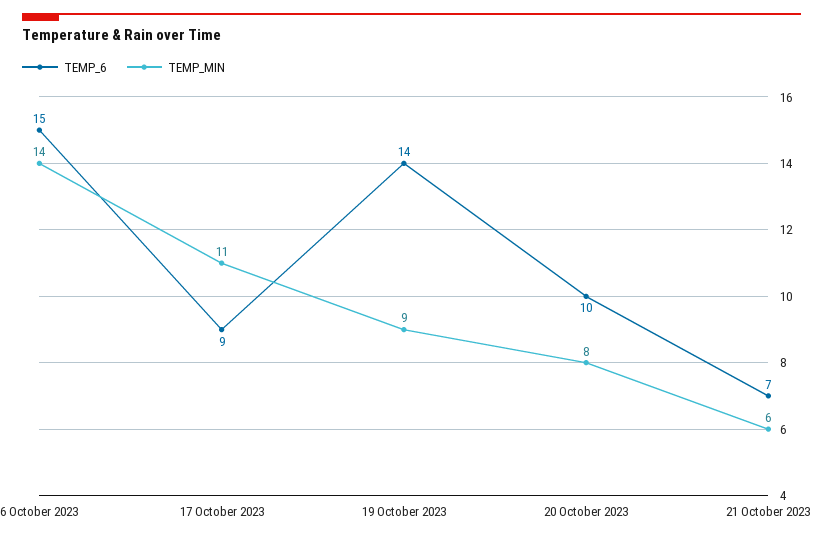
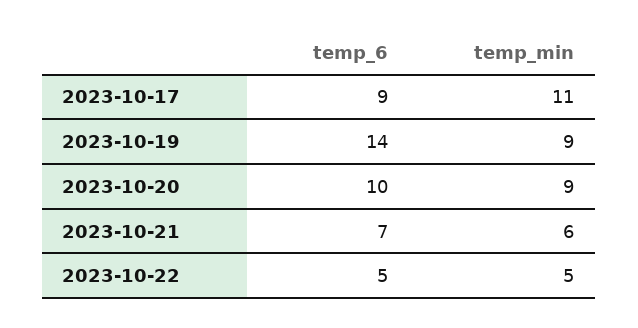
TEMP_6, 6 October 2023: 15 -> none
TEMP_MIN, 6 October 2023: 14 -> none
TEMP_MIN, 20 October 2023: 8 -> 9
TEMP_6, 2023-10-22: none -> 5
TEMP_MIN, 2023-10-22: none -> 5

